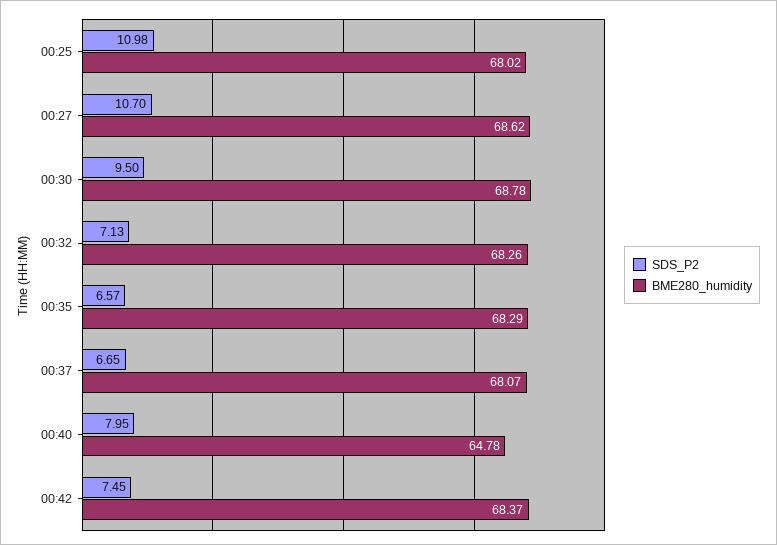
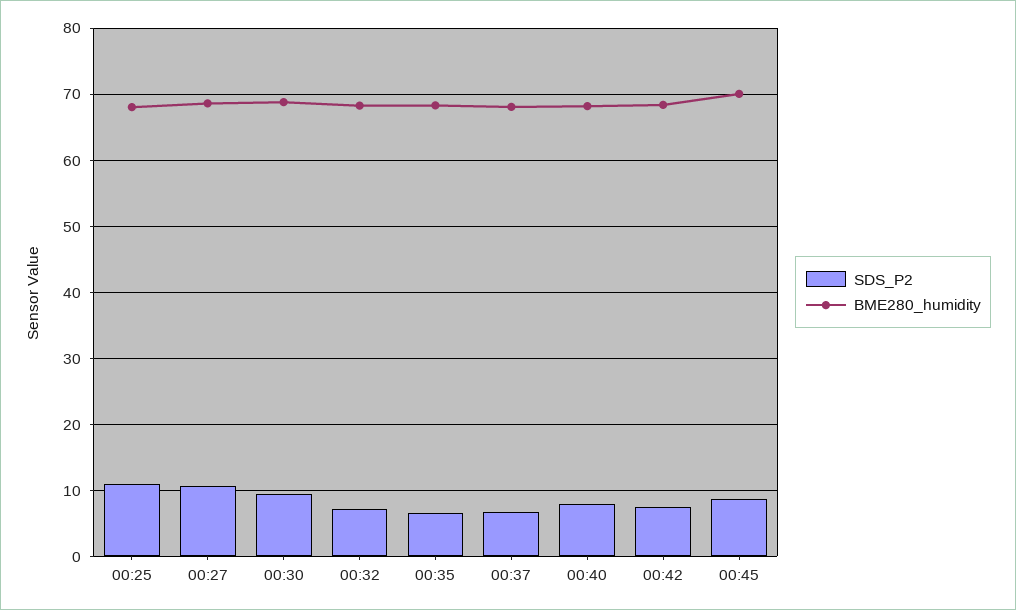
BME280_humidity, 00:40: 64.78 -> 68
SDS_P2, 00:45: none -> 9
BME280_humidity, 00:45: none -> 70

